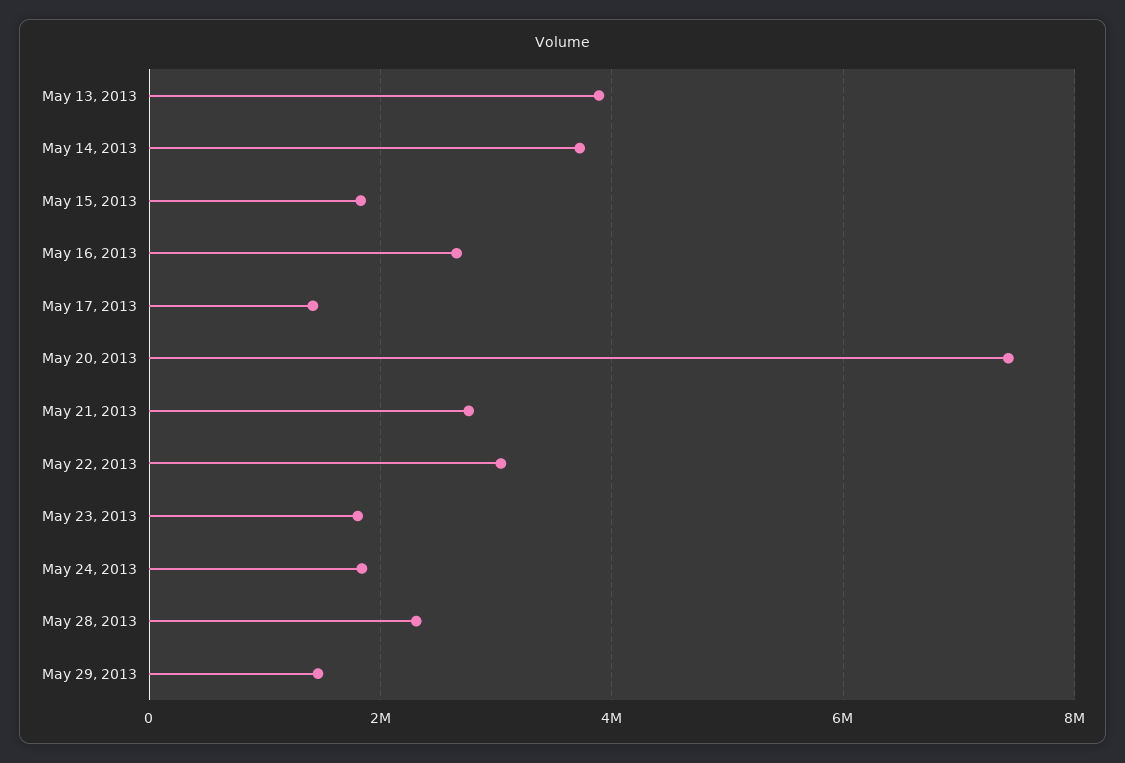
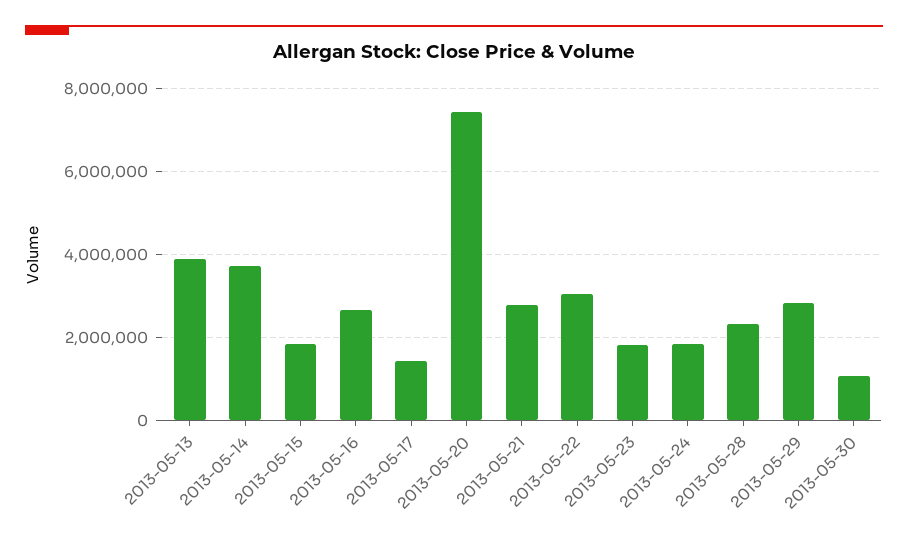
May 29, 2013: 1400000 -> 2800000
2013-05-30: none -> 1000000

